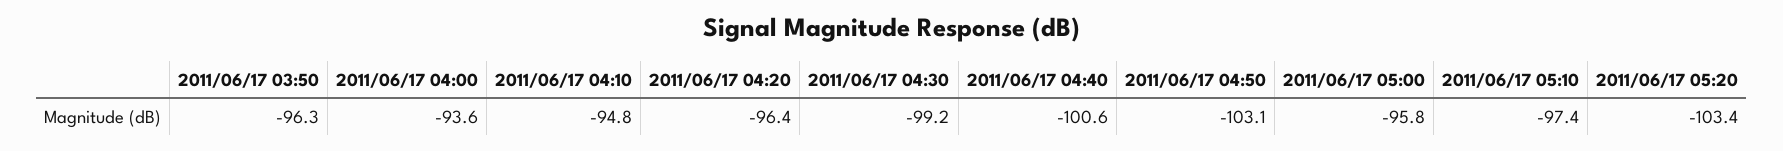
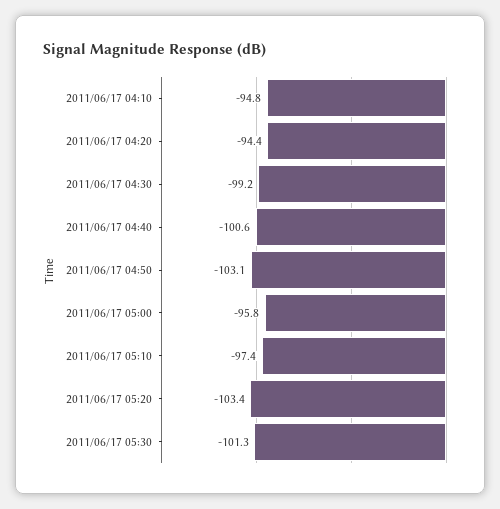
2011/06/17 03:50: -96.3 -> none
2011/06/17 04:00: -93.6 -> none
2011/06/17 04:20: -96.4 -> -94.4
2011/06/17 05:30: none -> -101.3

